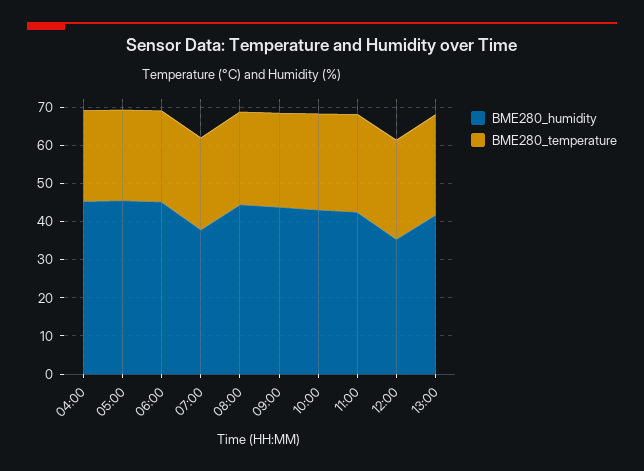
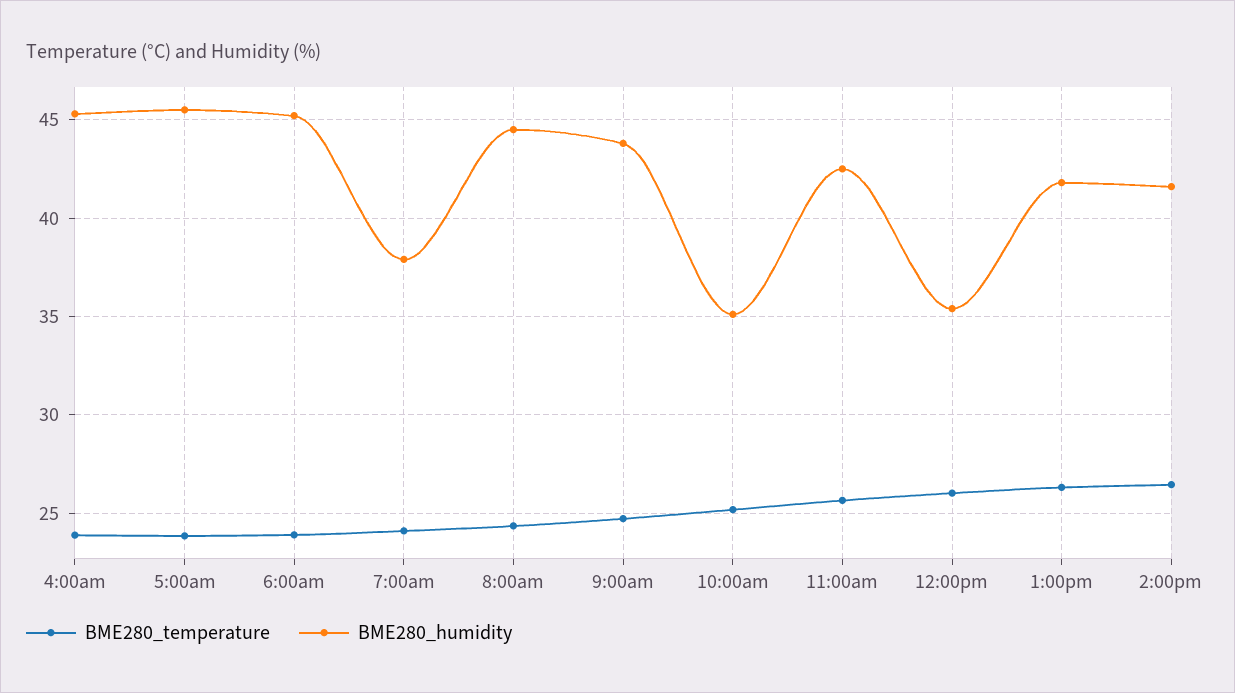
BME280_humidity, 10:00: 42.5 -> 35
BME280_temperature, 2:00pm: none -> 26.5
BME280_humidity, 2:00pm: none -> 41.5

